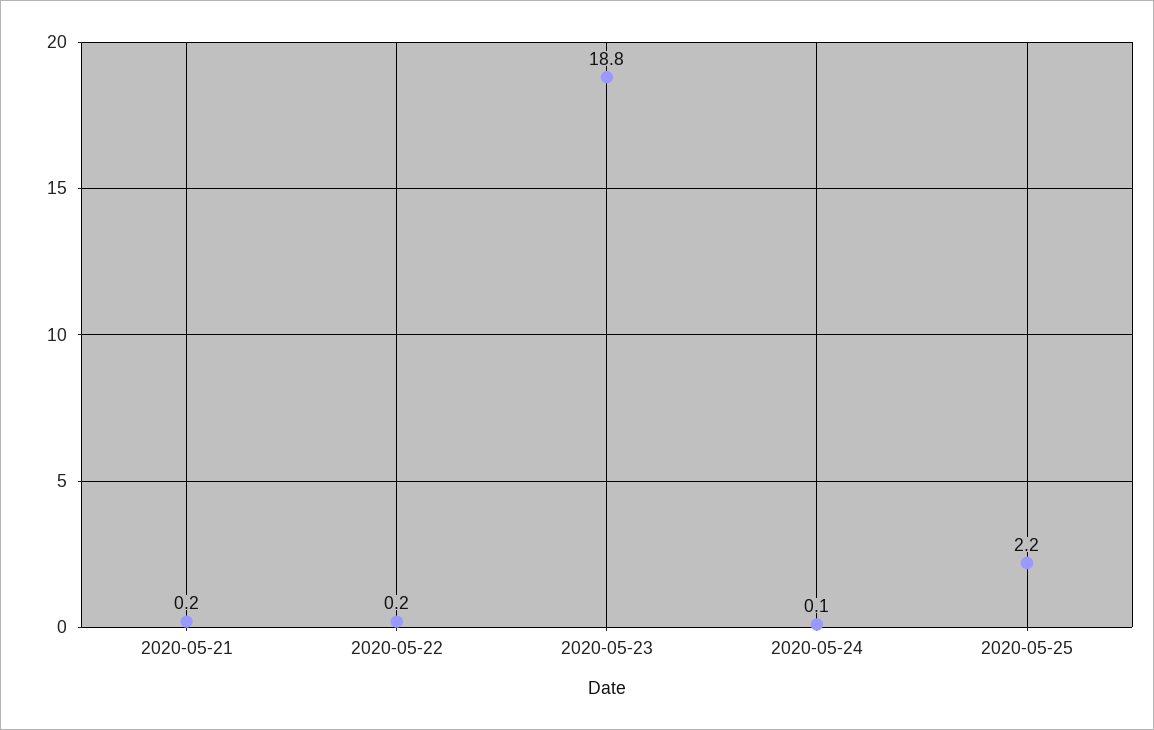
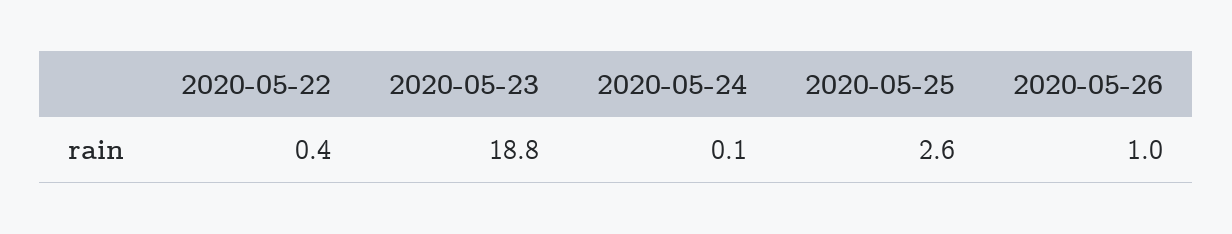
2020-05-21: 0.2 -> none
2020-05-22: 0.2 -> 0.4
2020-05-25: 2.2 -> 2.6
2020-05-26: none -> 1

